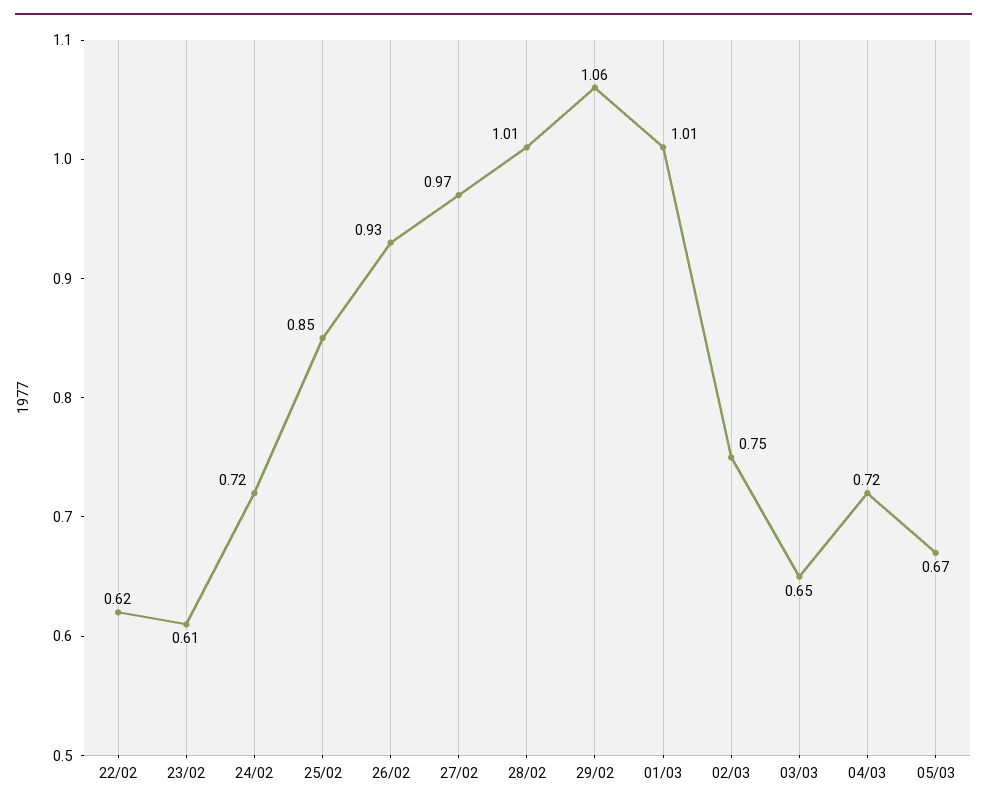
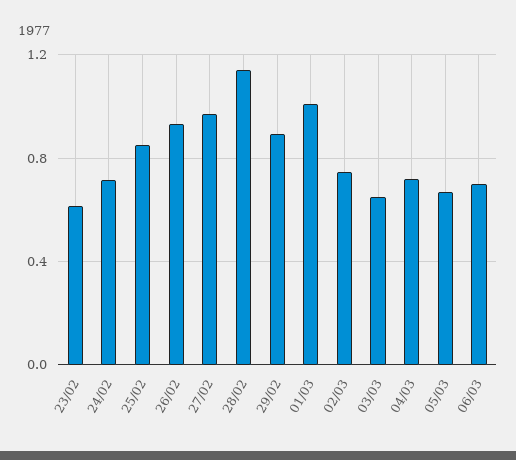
22/02: 0.62 -> none
28/02: 1.01 -> 1.15
29/02: 1.06 -> 0.9
06/03: none -> 0.7

